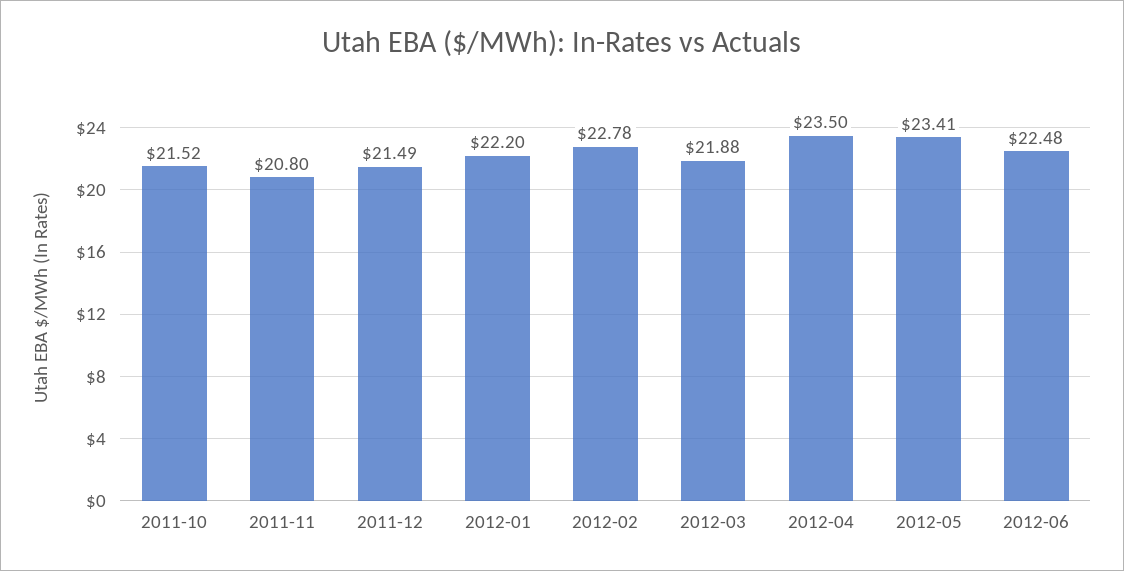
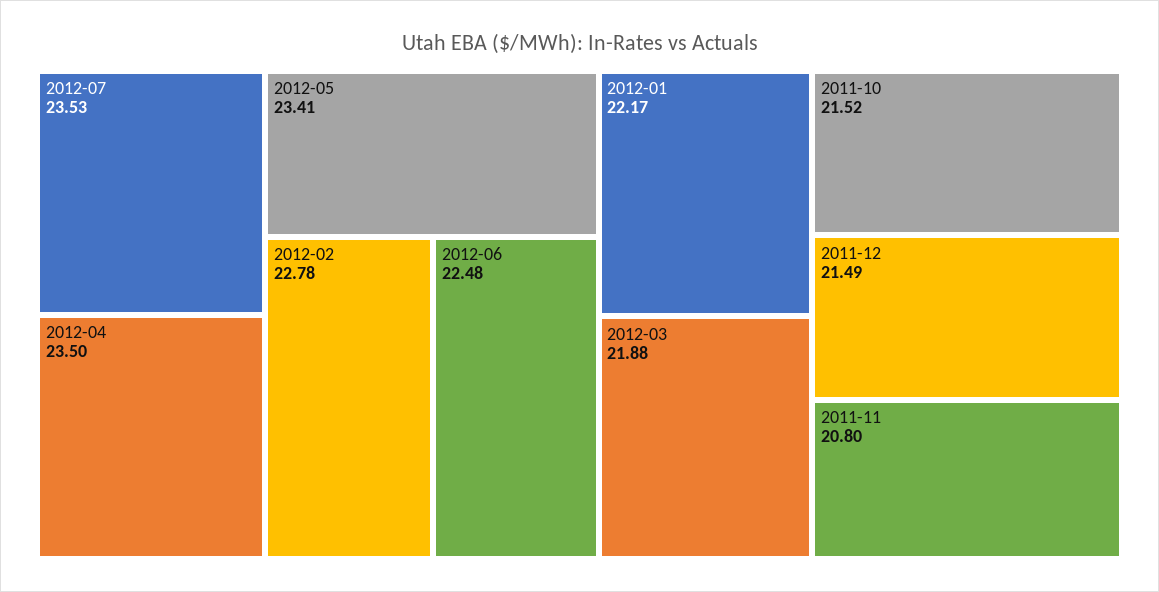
2012-01: 22.2 -> 22.17
2012-07: none -> 23.53

